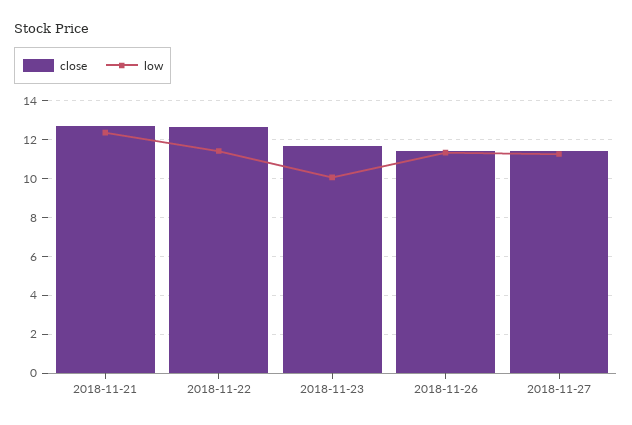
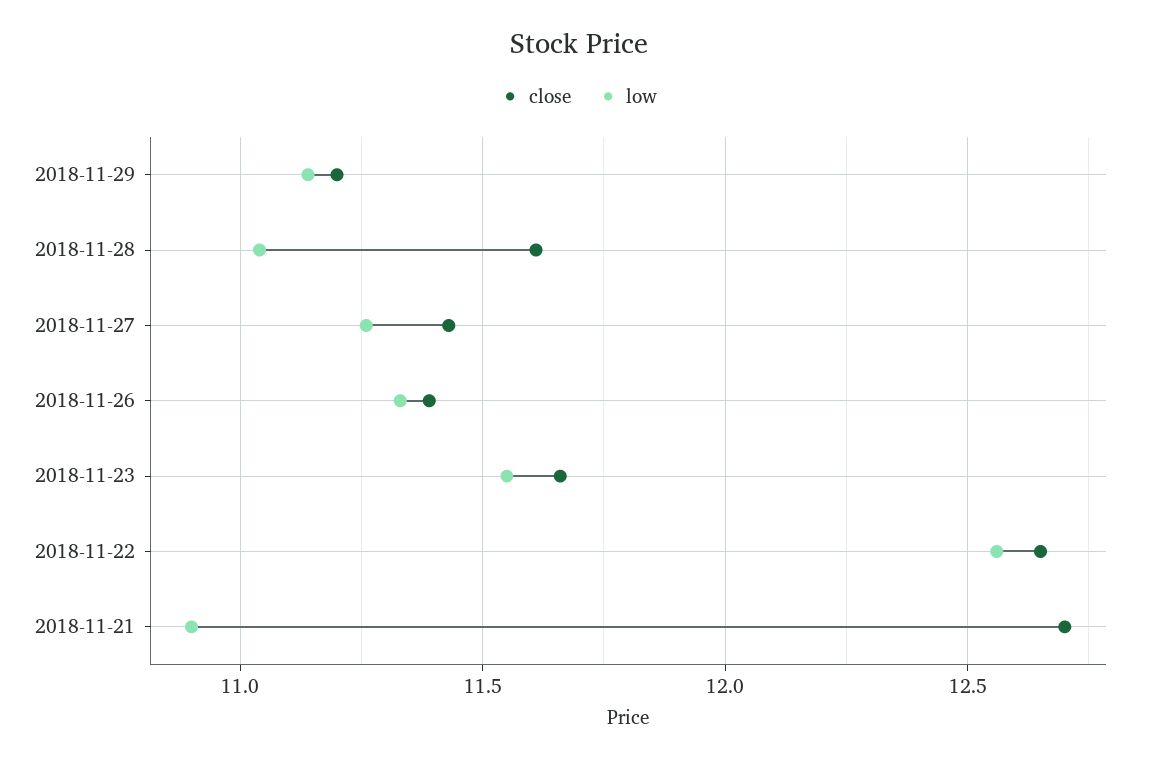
low, 2018-11-21: 12.5 -> 10.9
low, 2018-11-22: 11.5 -> 12.55
low, 2018-11-23: 10 -> 11.55
close, 2018-11-29: none -> 11.2
low, 2018-11-29: none -> 11.15
close, 2018-11-28: none -> 11.6
low, 2018-11-28: none -> 11.05

